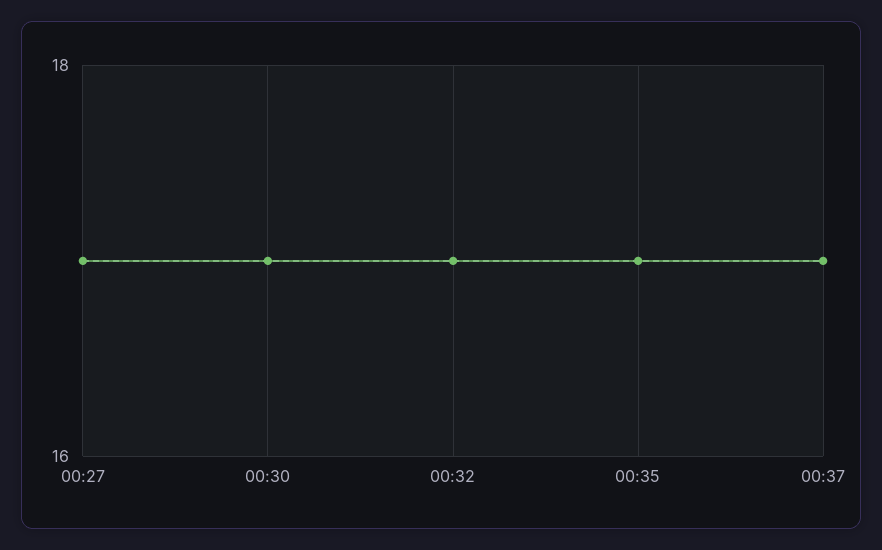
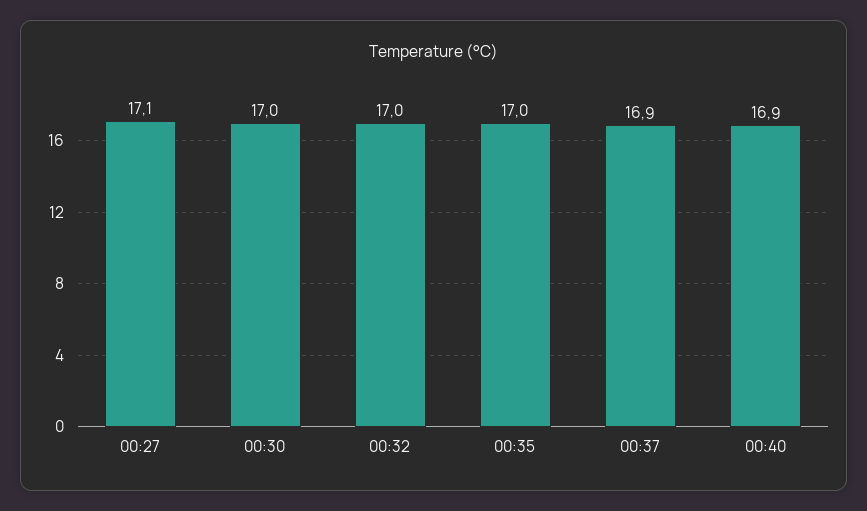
00:27: 17 -> 17.1
00:37: 17 -> 16.9
00:40: none -> 16.9

